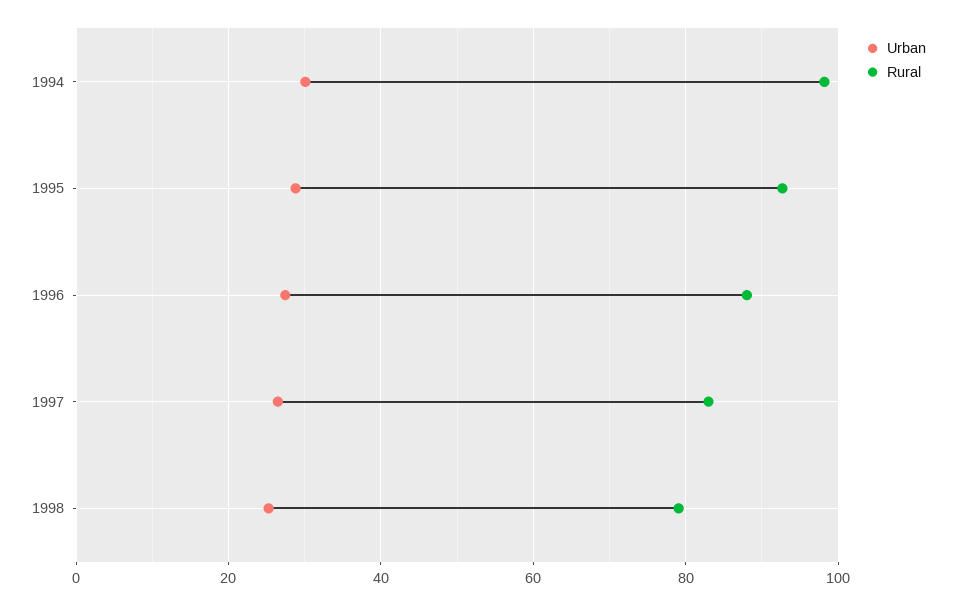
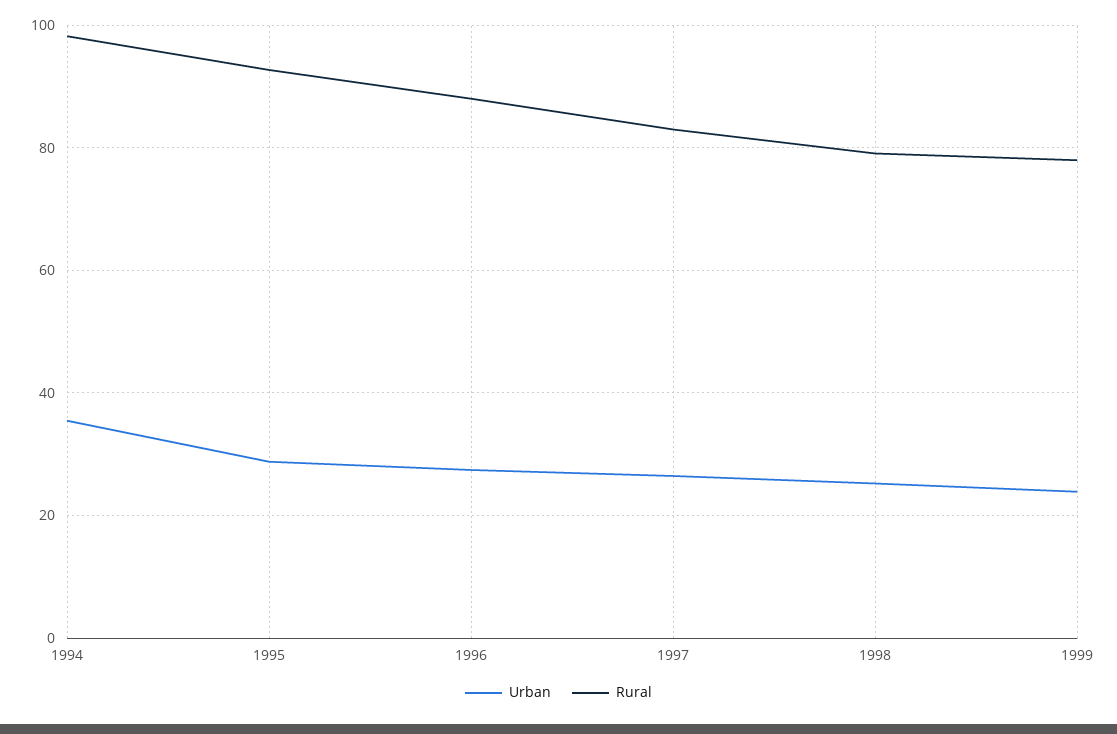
Urban, 1994: 30 -> 36
Urban, 1999: none -> 24
Rural, 1999: none -> 78

